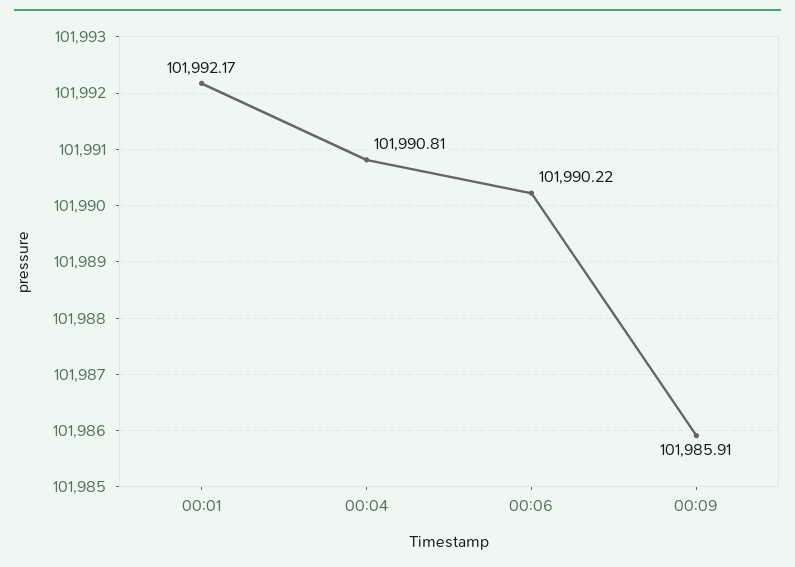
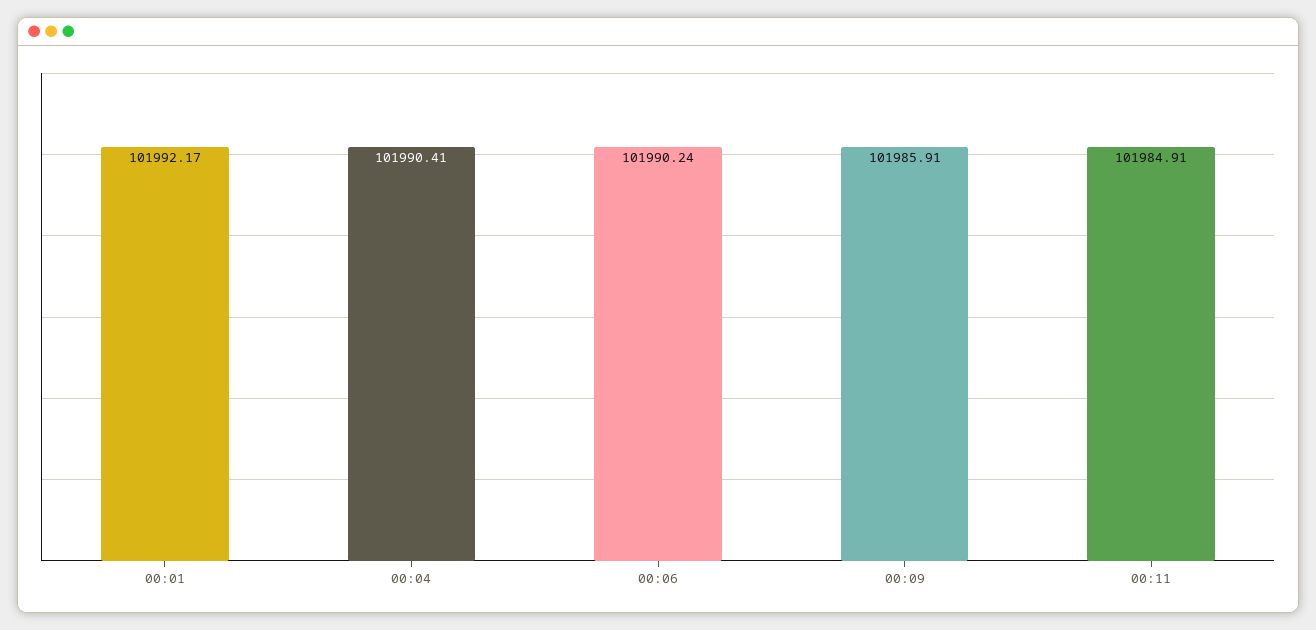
00:04: 101990.81 -> 101990.41
00:06: 101990.22 -> 101990.24
00:11: none -> 101984.91

